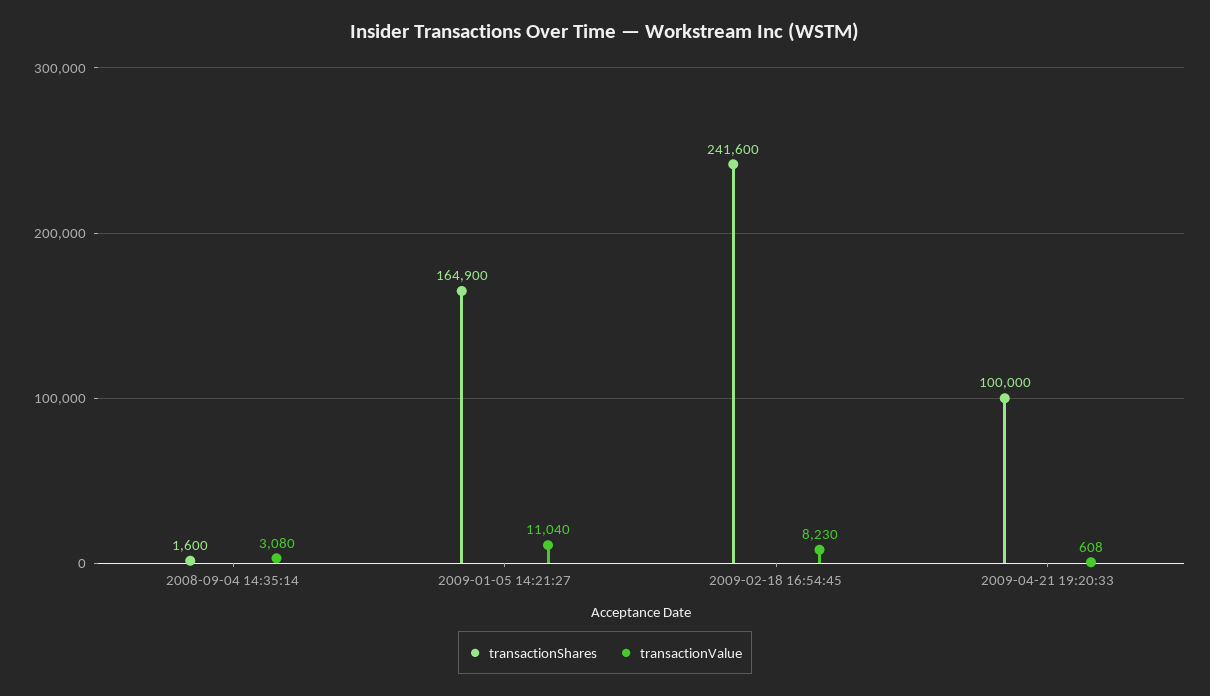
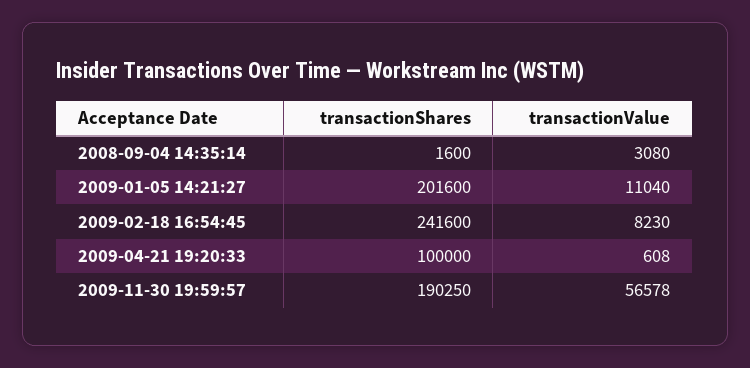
transactionShares, 2009-01-05 14:21:27: 164900 -> 201600
transactionShares, 2009-11-30 19:59:57: none -> 190250
transactionValue, 2009-11-30 19:59:57: none -> 56578

